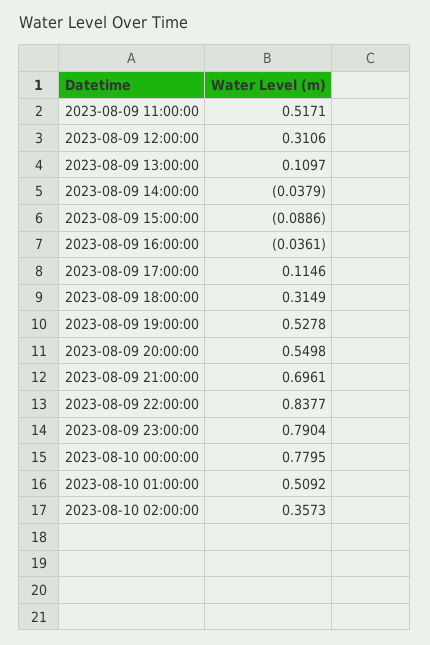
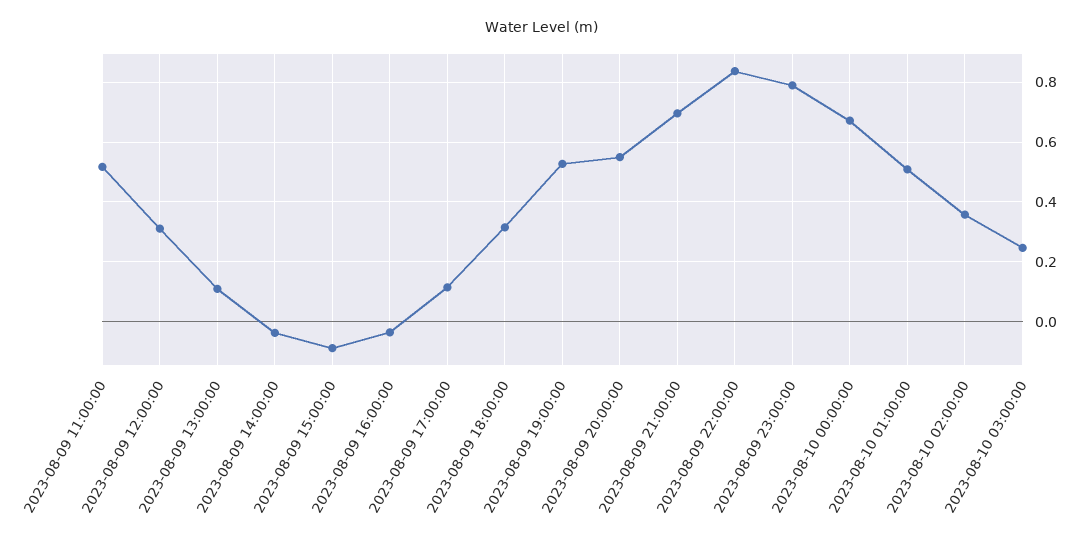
2023-08-10 00:00:00: 0.7795 -> 0.675
2023-08-10 03:00:00: none -> 0.25

